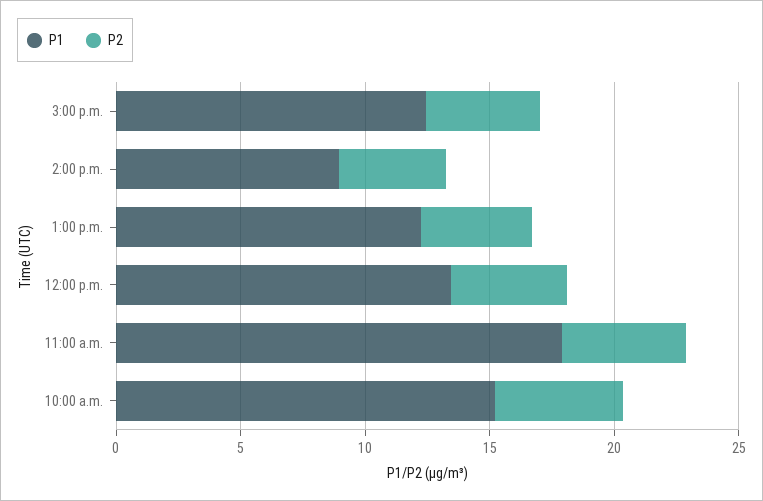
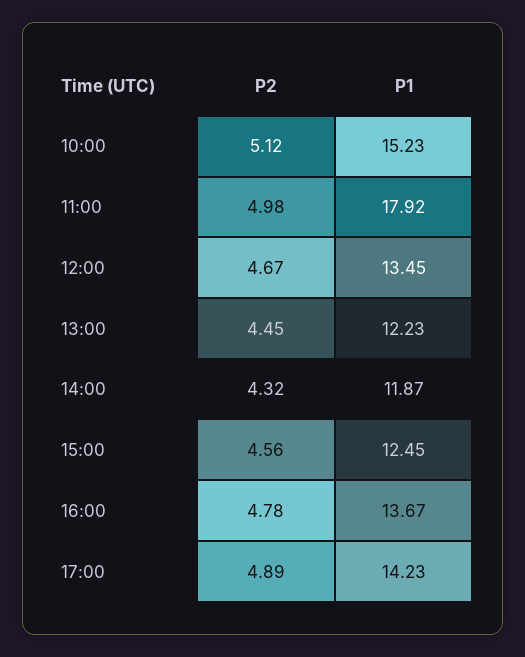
P1, 2:00 p.m.: 9 -> 11.87
P2, 16:00: none -> 4.78
P1, 16:00: none -> 13.67
P2, 17:00: none -> 4.89
P1, 17:00: none -> 14.23

